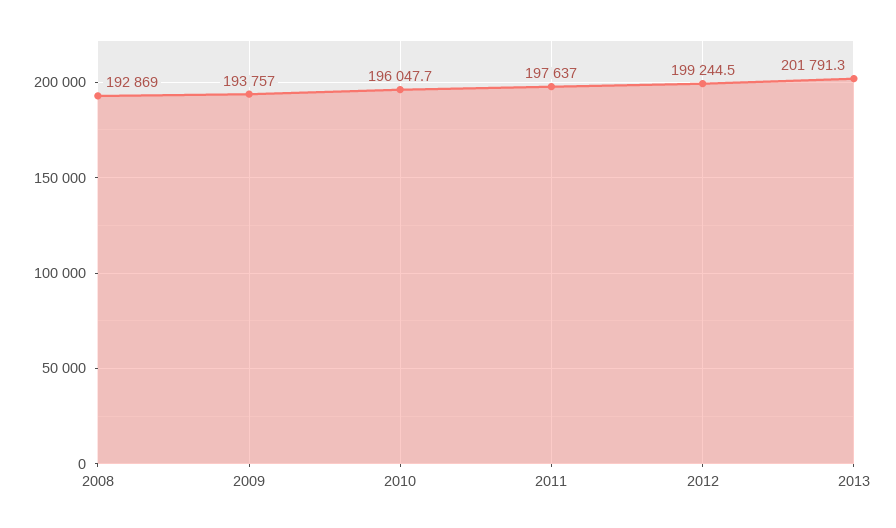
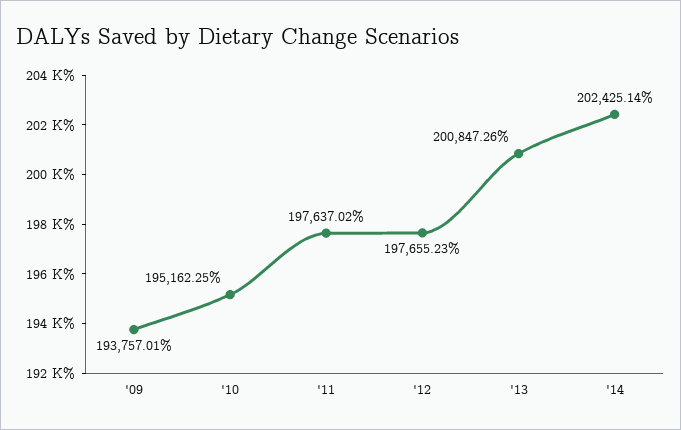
2008: 192869 -> none
2010: 196047.7 -> 195162.25
2012: 199244.5 -> 197655.23
2013: 201791.3 -> 200847.26
'14: none -> 202425.14

